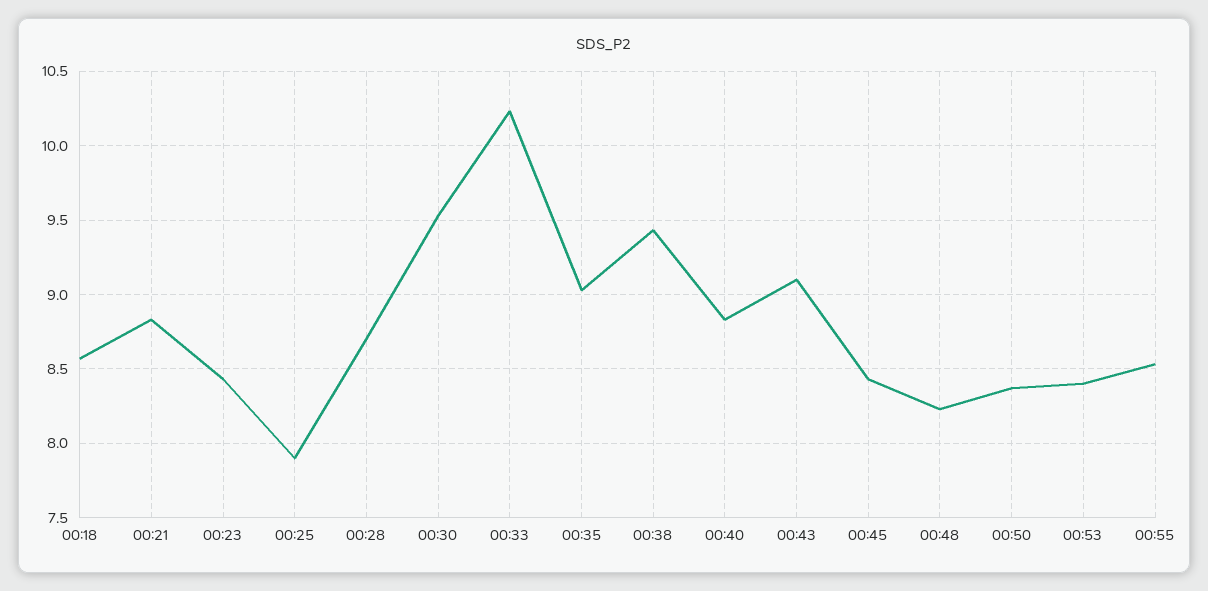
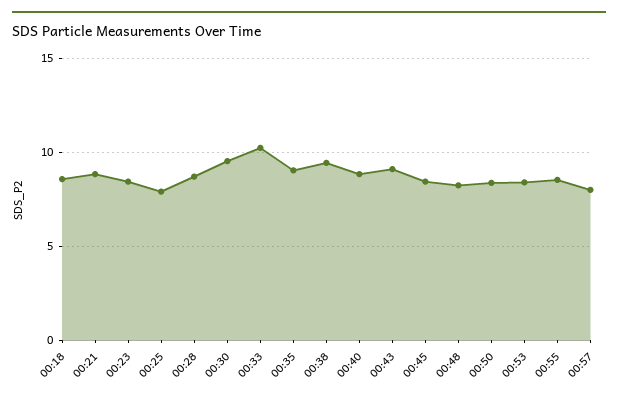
00:57: none -> 8

